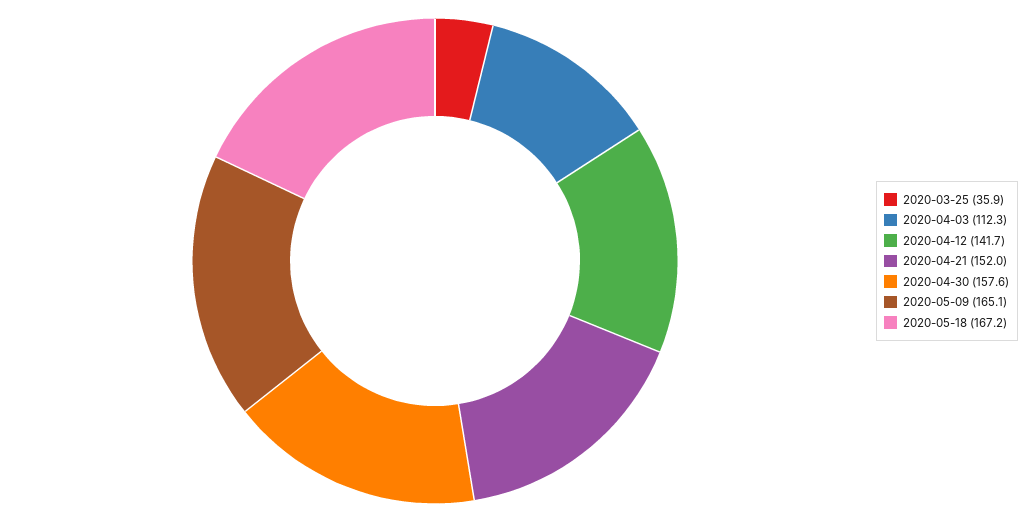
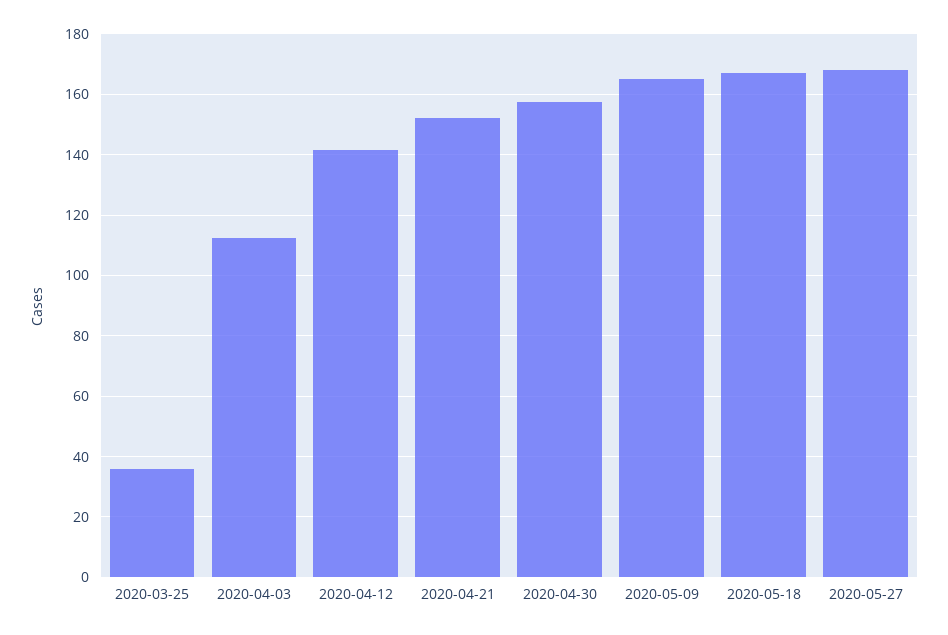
2020-05-27: none -> 168

